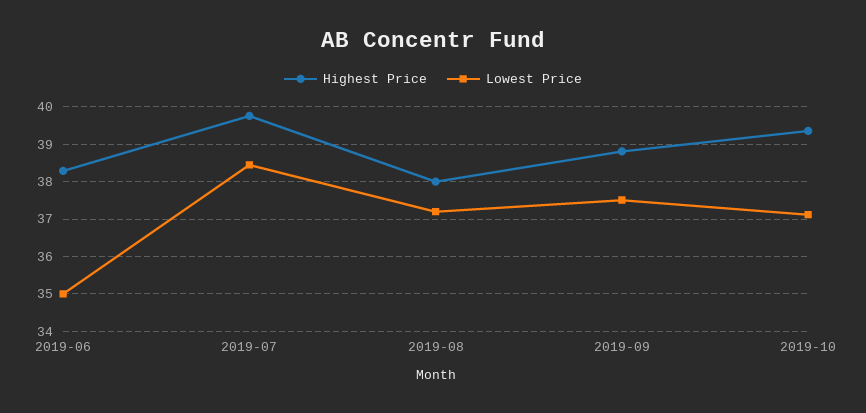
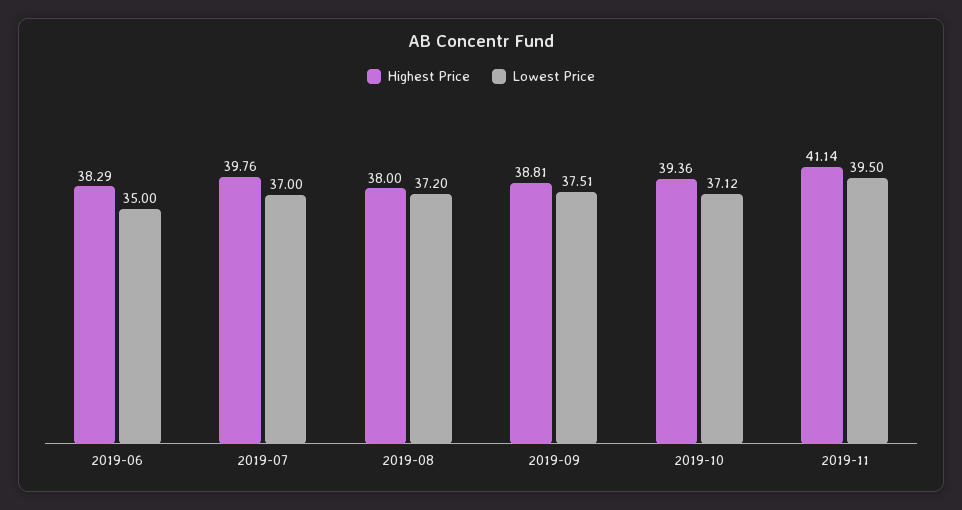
Lowest Price, 2019-07: 38.4 -> 37
Highest Price, 2019-11: none -> 41.14
Lowest Price, 2019-11: none -> 39.5

